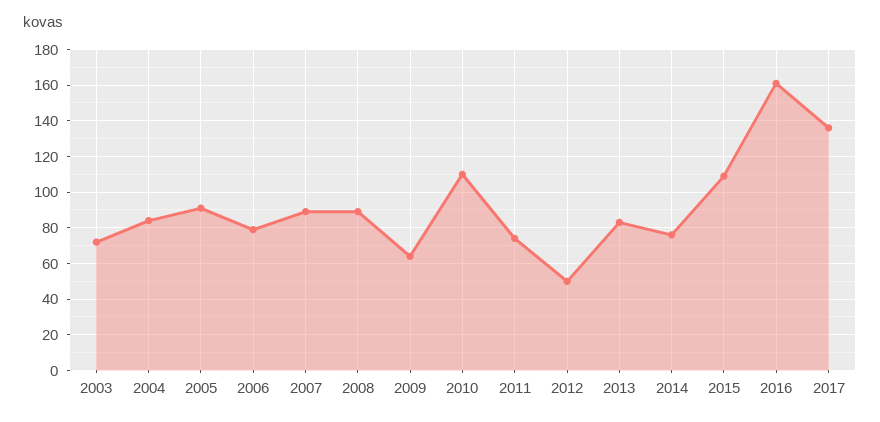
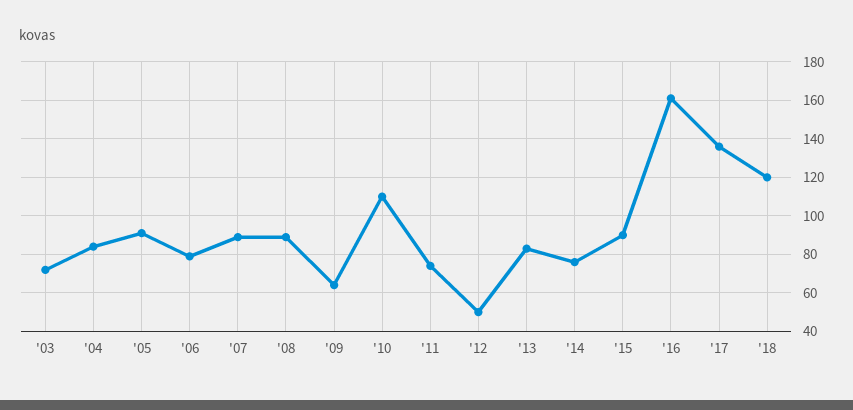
2015: 110 -> 90
'18: none -> 120

